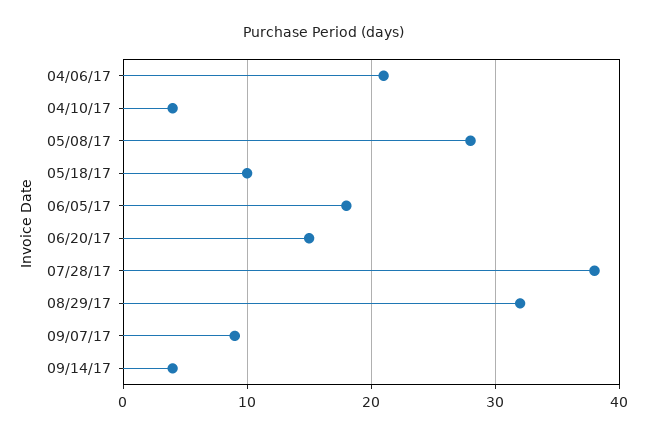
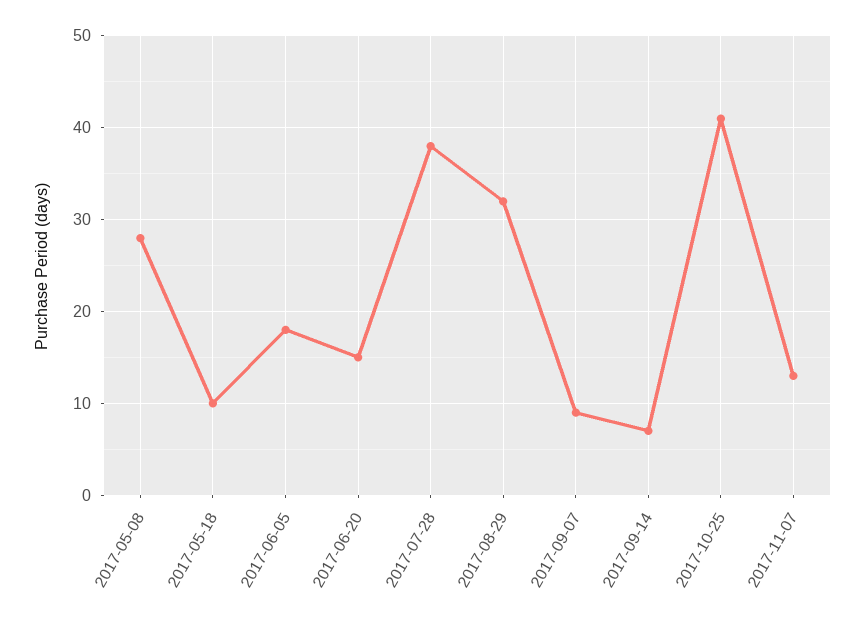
04/06/17: 21 -> none
04/10/17: 4 -> none
09/14/17: 4 -> 7
2017-10-25: none -> 41
2017-11-07: none -> 13

